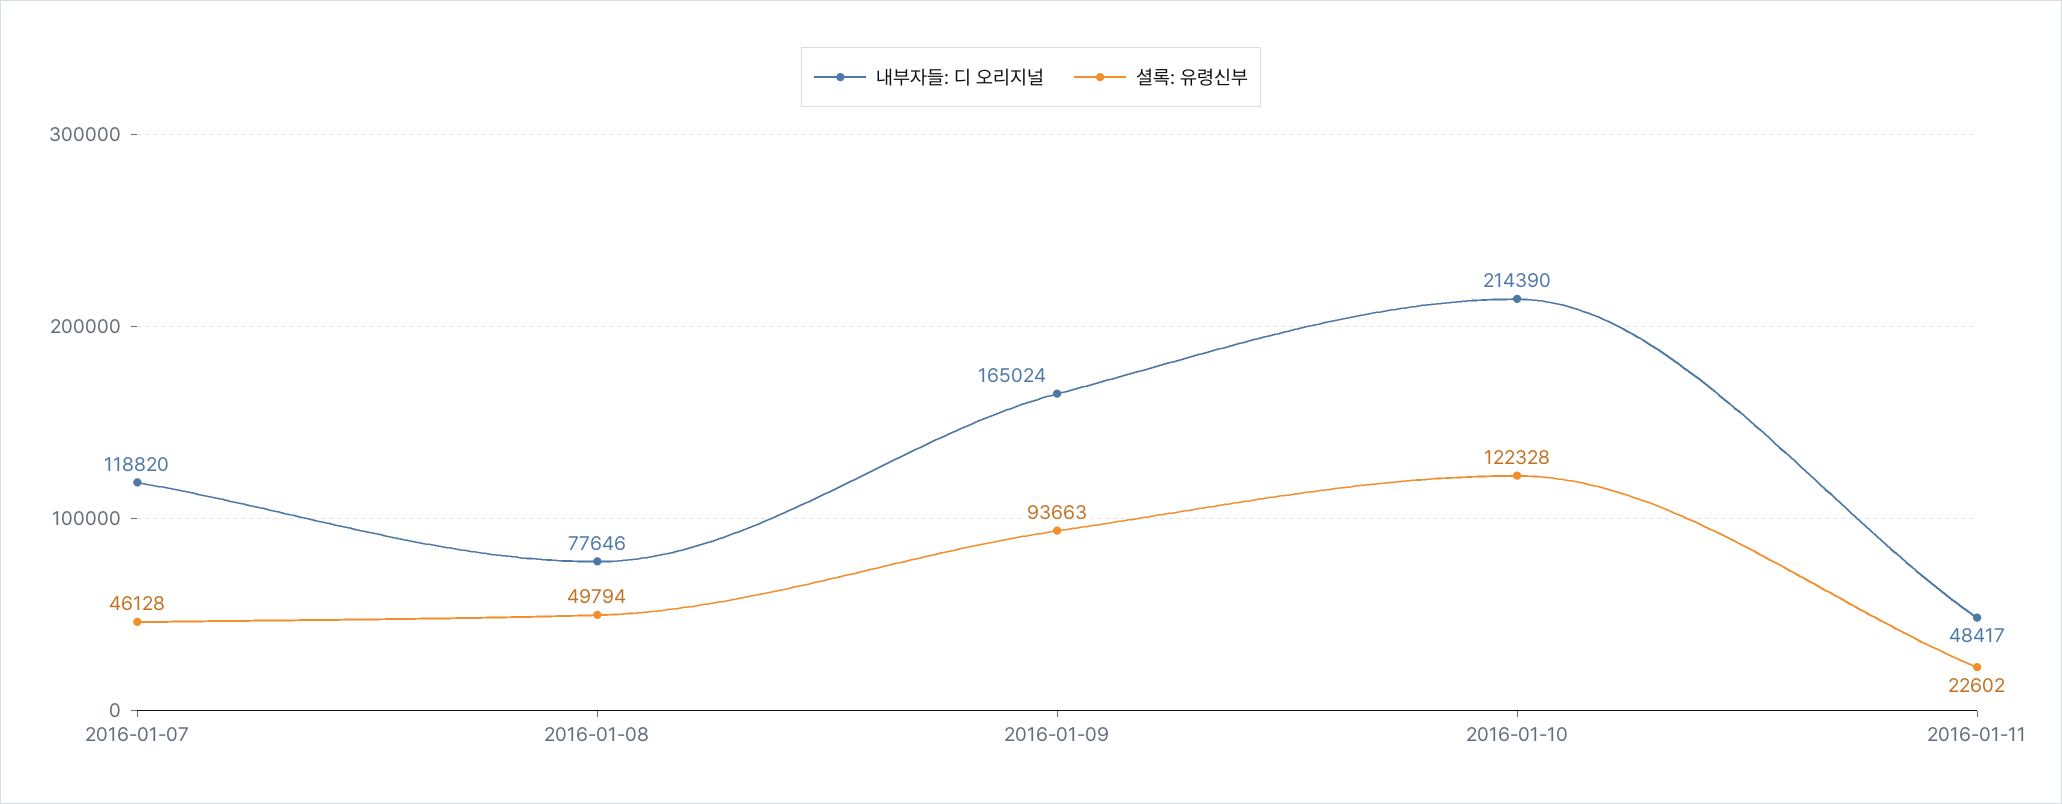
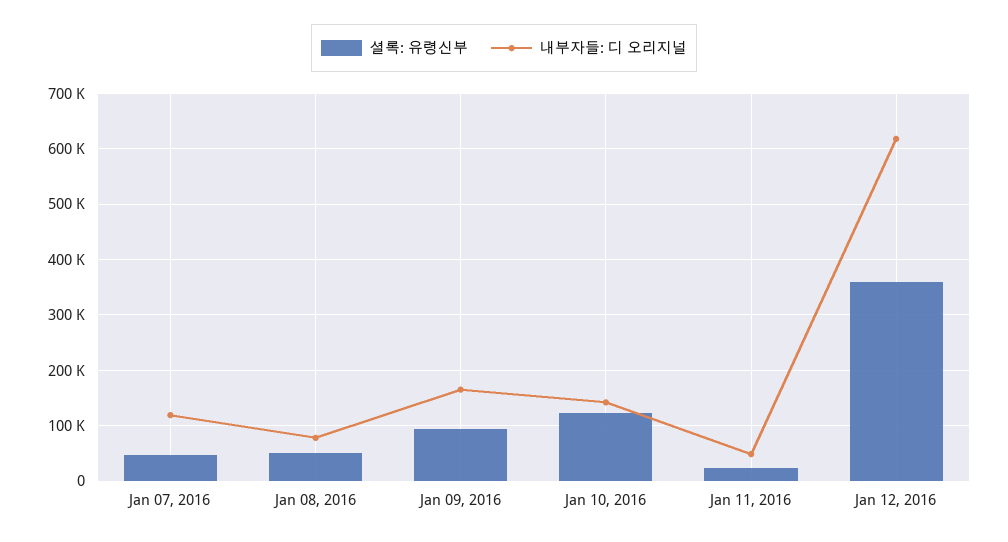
내부자들: 디 오리지널, 2016-01-10: 214390 -> 140000
셜록: 유령신부, Jan 12, 2016: none -> 360000
내부자들: 디 오리지널, Jan 12, 2016: none -> 620000

